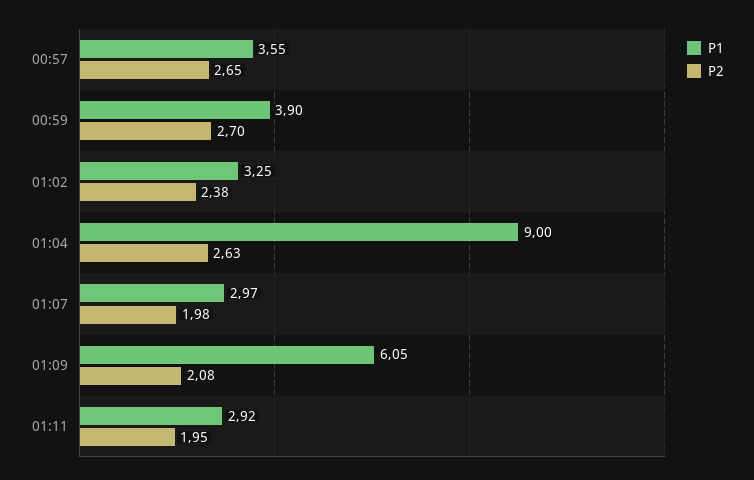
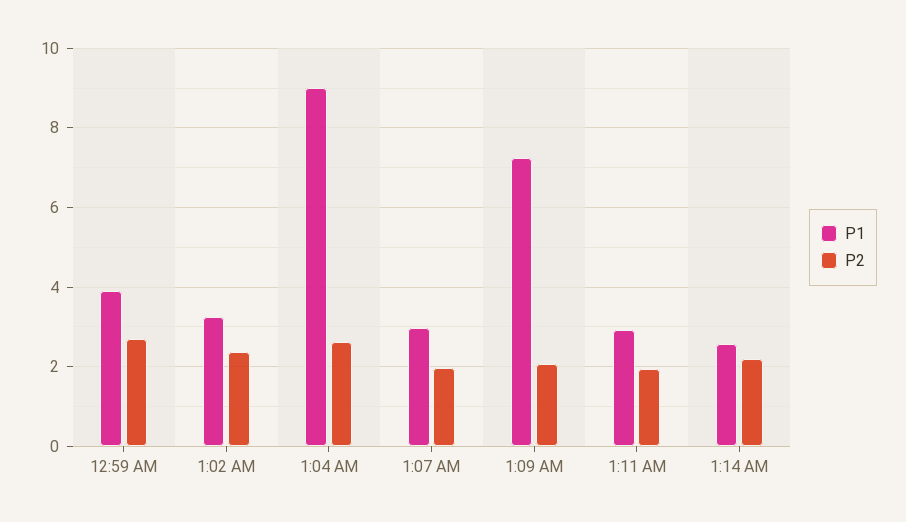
P1, 00:57: 3.55 -> none
P2, 00:57: 2.65 -> none
P1, 01:09: 6.05 -> 7.2
P1, 1:14 AM: none -> 2.6
P2, 1:14 AM: none -> 2.2

